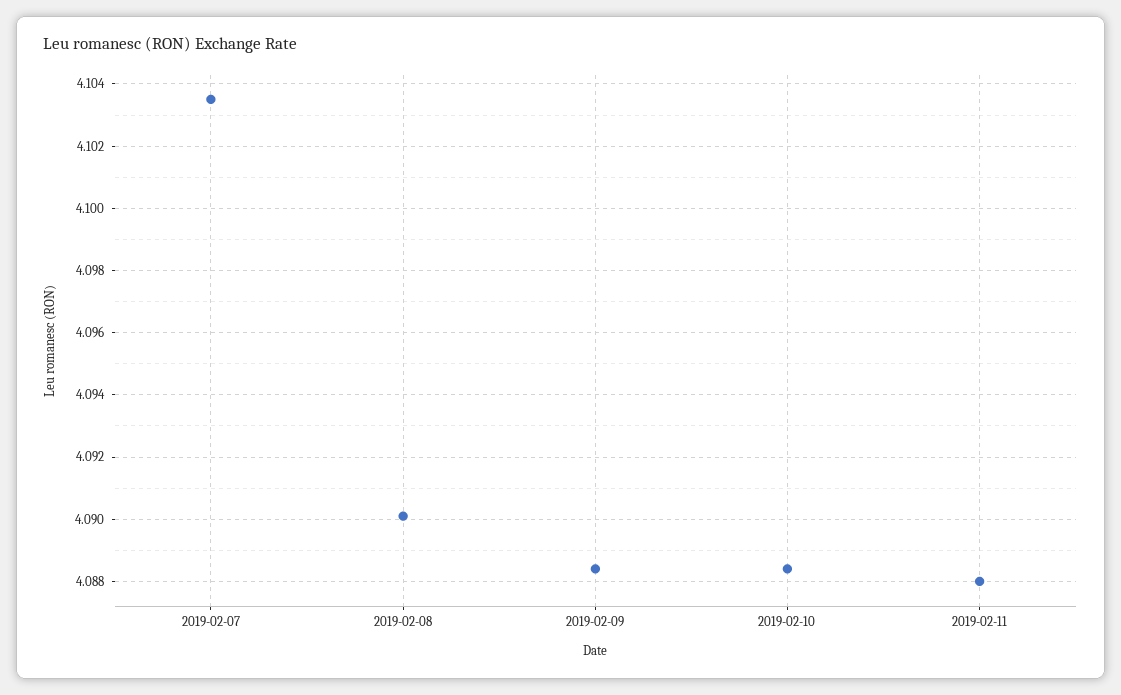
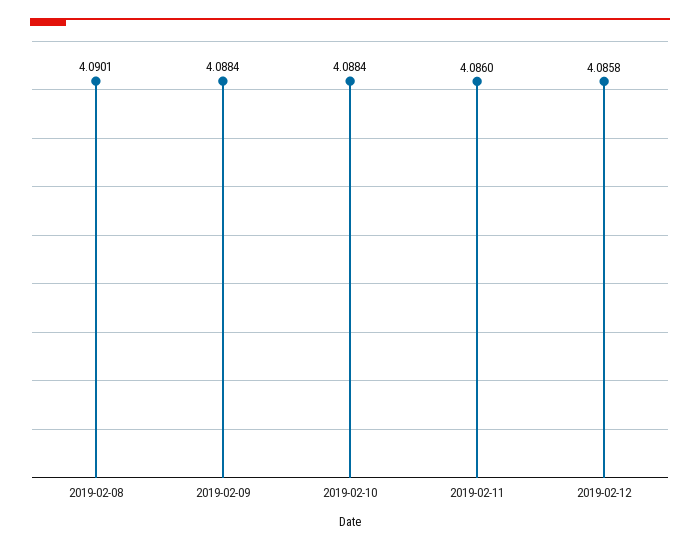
2019-02-07: 4.1035 -> none
2019-02-11: 4.088 -> 4.086
2019-02-12: none -> 4.0858

